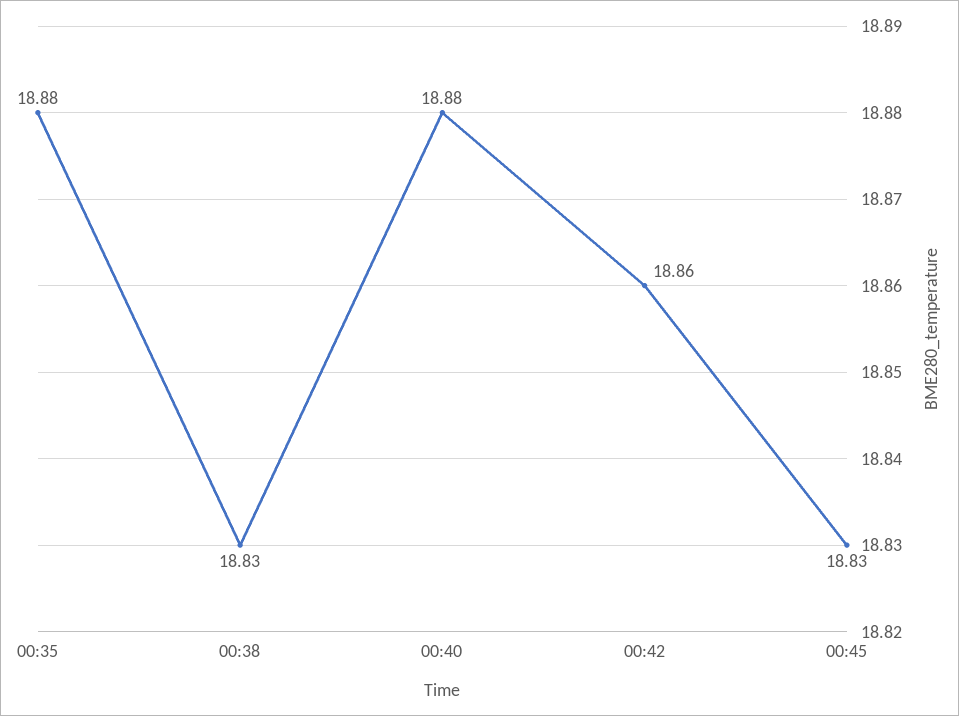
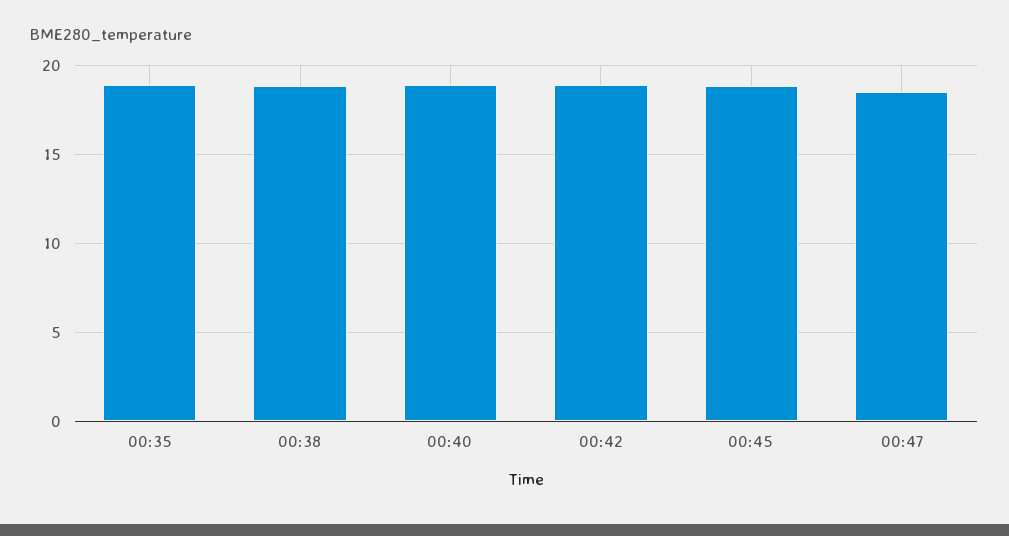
00:47: none -> 18.5

